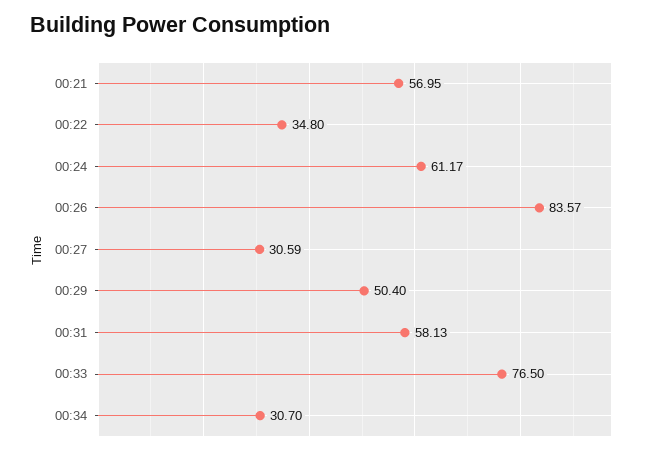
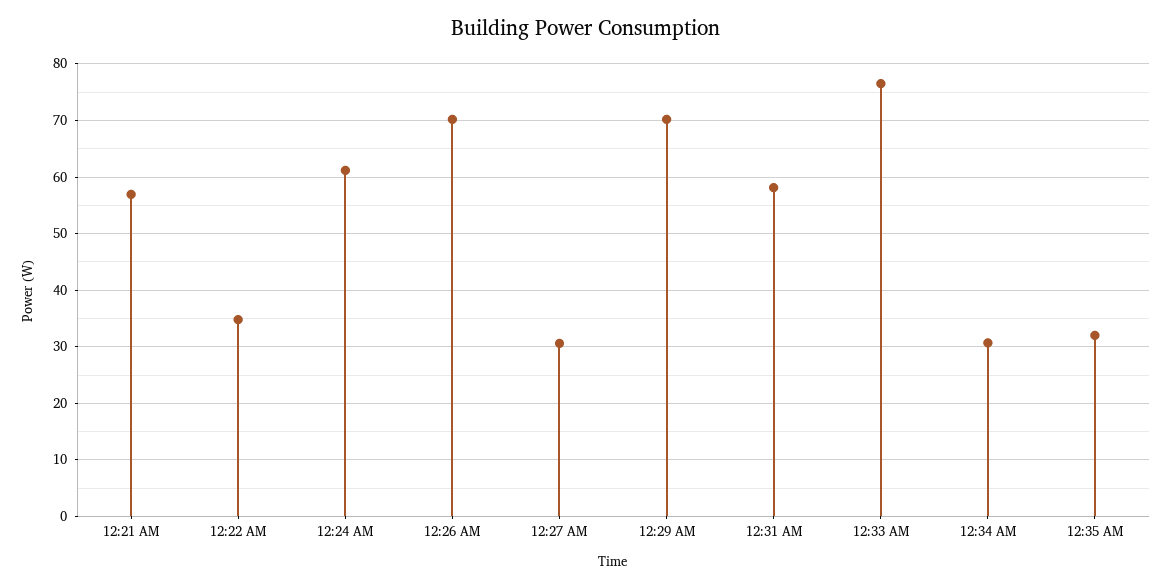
00:26: 83.57 -> 70
00:29: 50.4 -> 70
12:35 AM: none -> 32

